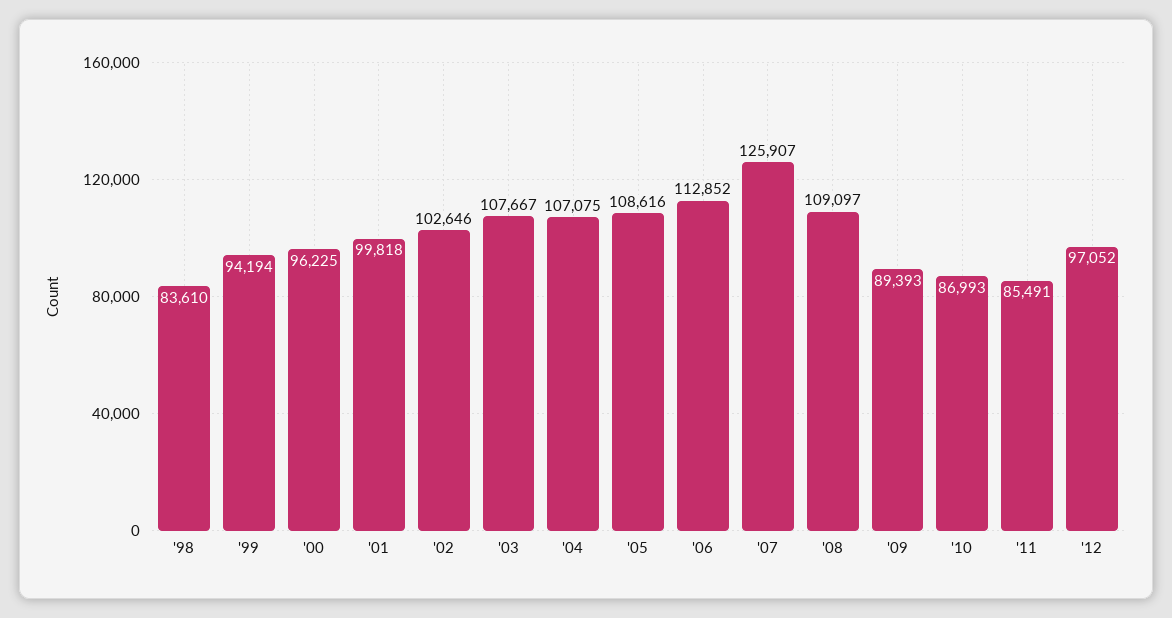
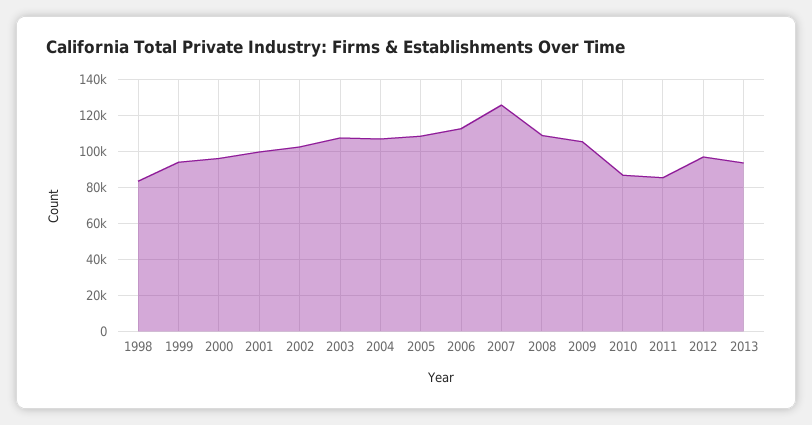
'09: 89393 -> 105000
2013: none -> 95000

